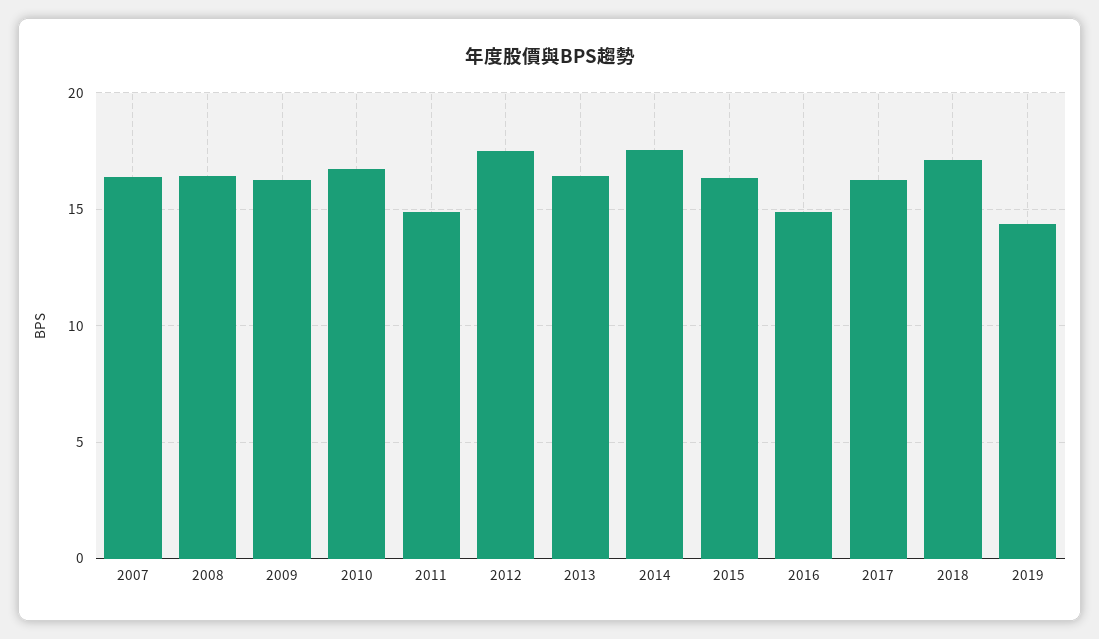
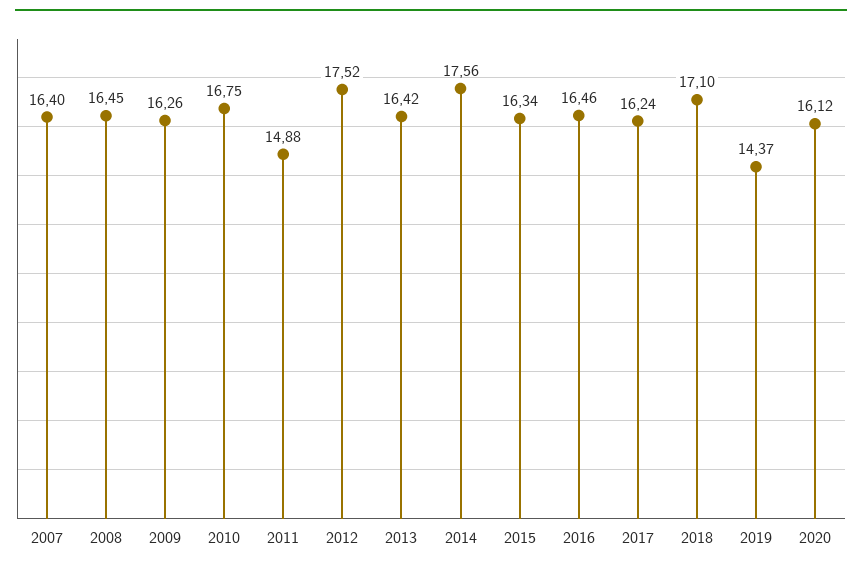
2016: 15 -> 16.46
2020: none -> 16.12

